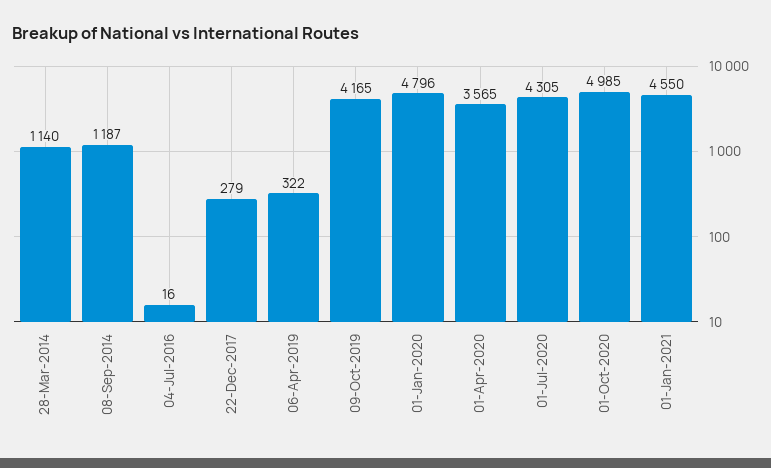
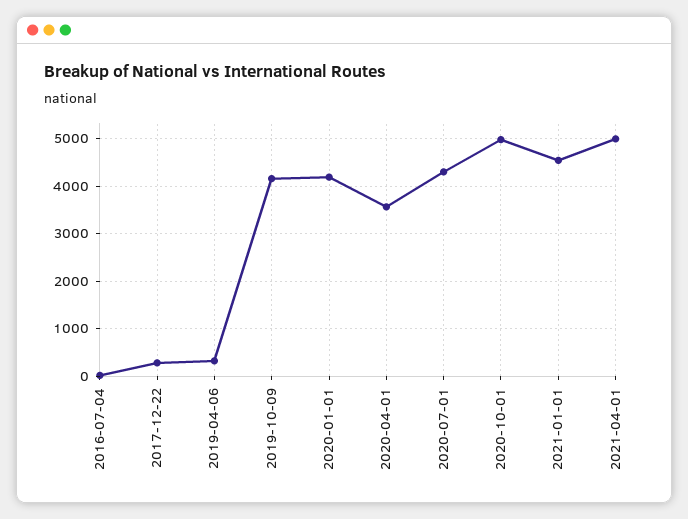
28-Mar-2014: 1140 -> none
08-Sep-2014: 1187 -> none
01-Jan-2020: 4796 -> 4200
2021-04-01: none -> 5000

